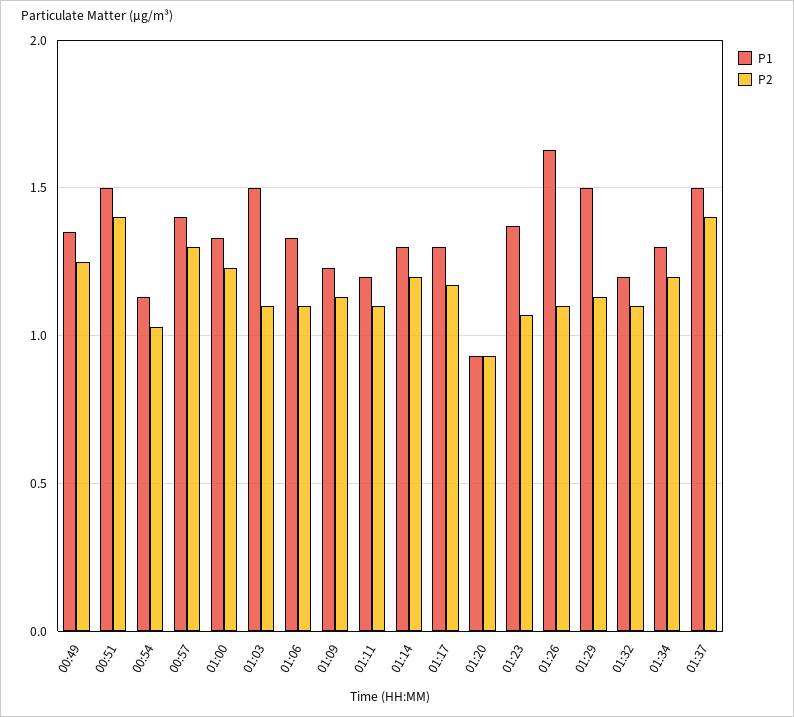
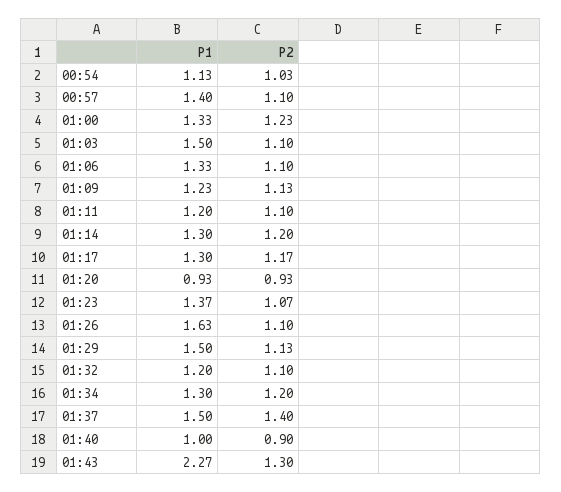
P1, 00:49: 1.35 -> none
P2, 00:49: 1.25 -> none
P1, 00:51: 1.5 -> none
P2, 00:51: 1.4 -> none
P2, 00:57: 1.3 -> 1.1
P1, 01:40: none -> 1
P2, 01:40: none -> 0.9
P1, 01:43: none -> 2.27
P2, 01:43: none -> 1.3

